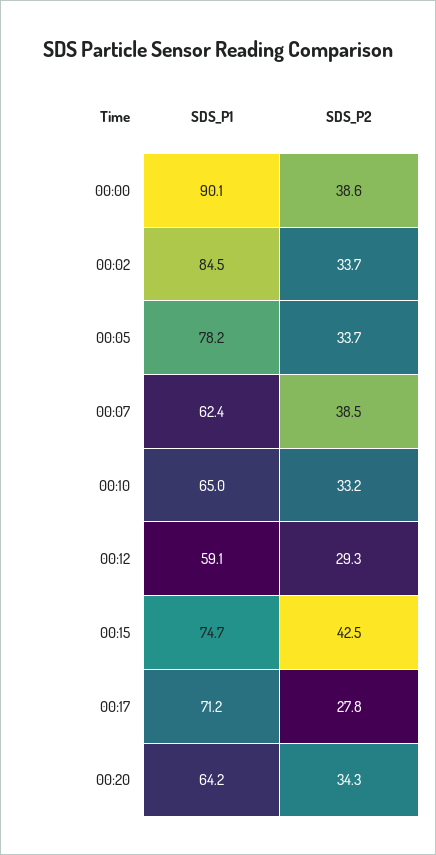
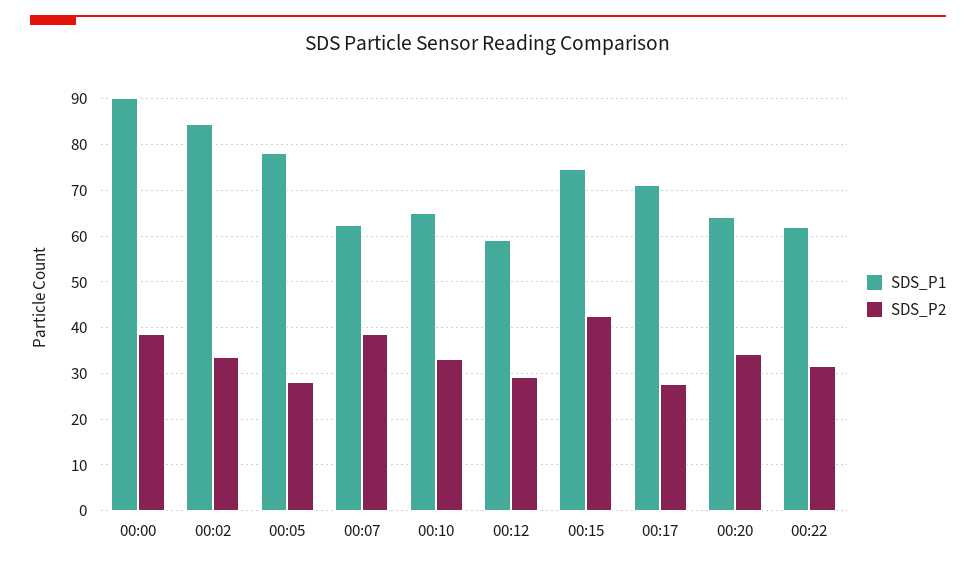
SDS_P2, 00:05: 33.7 -> 28
SDS_P1, 00:22: none -> 62
SDS_P2, 00:22: none -> 32

